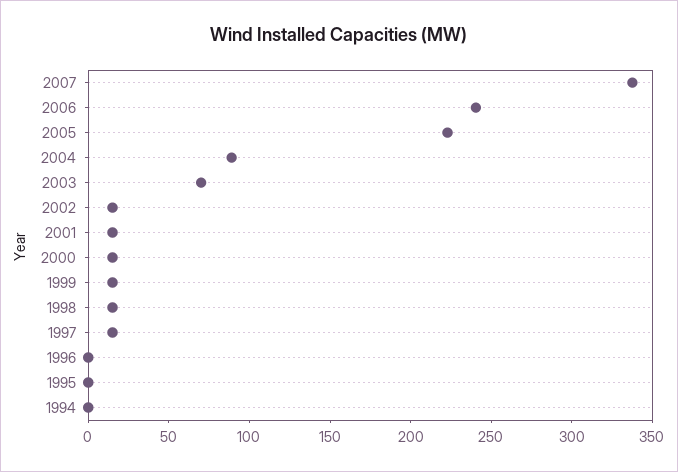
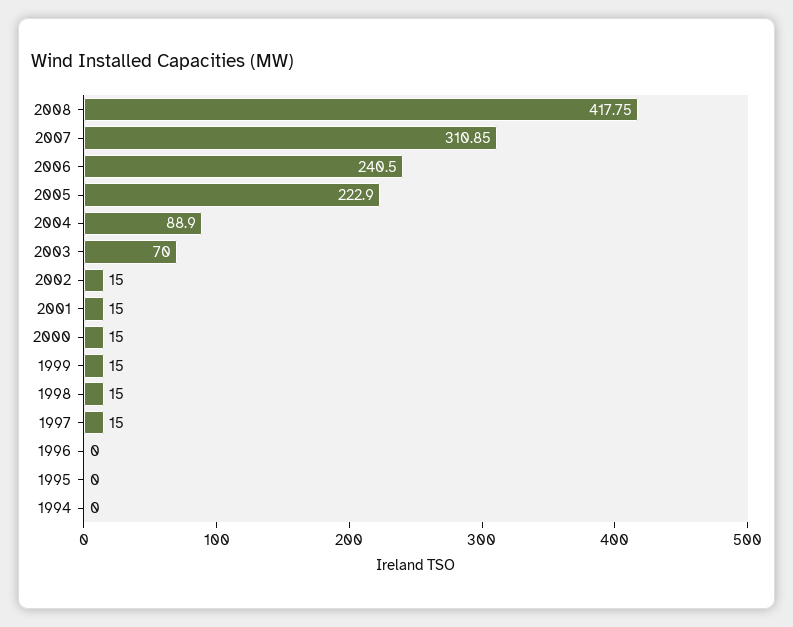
2007: 340 -> 310.85
2008: none -> 417.75

